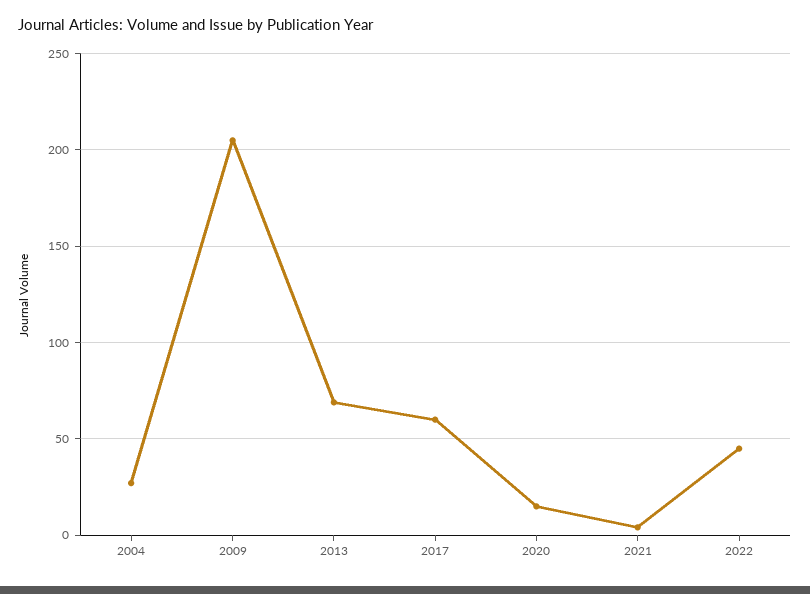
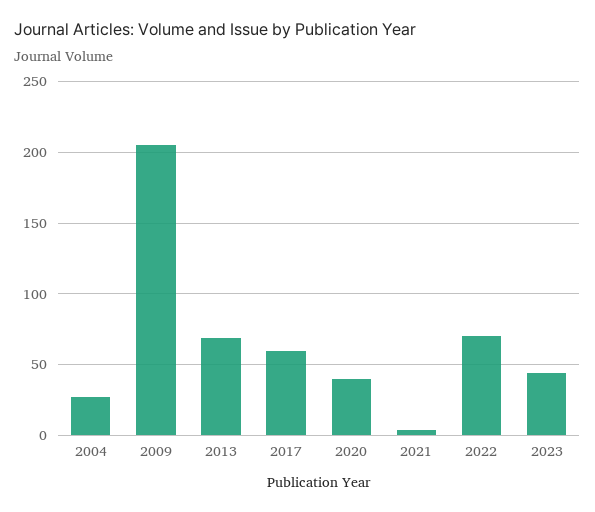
2020: 15 -> 40
2022: 45 -> 70
2023: none -> 45

